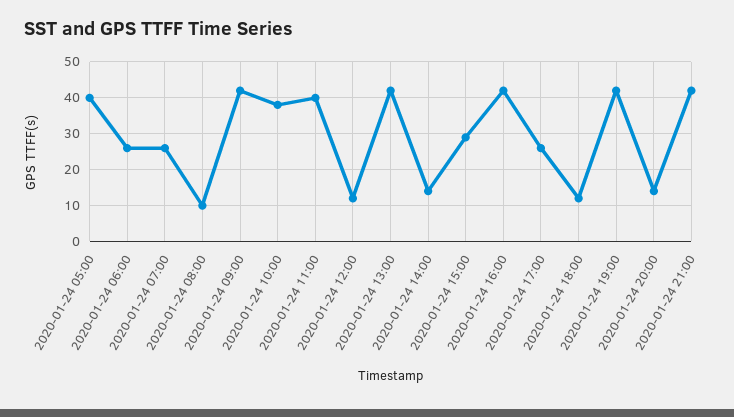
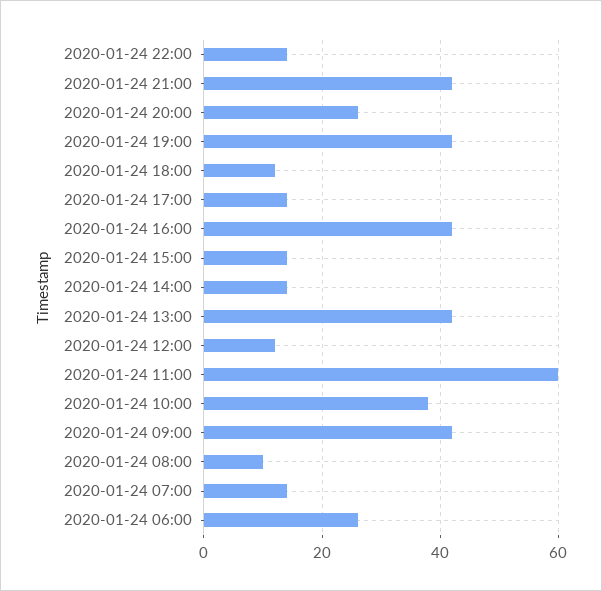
2020-01-24 05:00: 40 -> none
2020-01-24 07:00: 25 -> 15
2020-01-24 11:00: 40 -> 60
2020-01-24 15:00: 30 -> 15
2020-01-24 17:00: 25 -> 15
2020-01-24 20:00: 15 -> 25
2020-01-24 22:00: none -> 15

